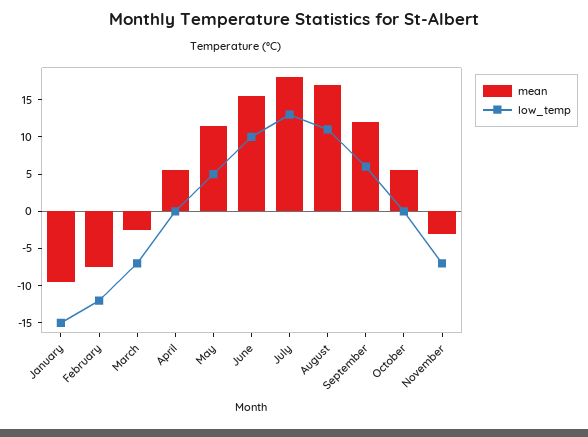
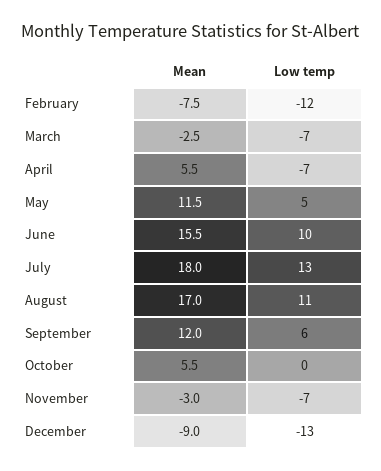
mean, January: -10 -> none
low_temp, January: -15 -> none
low_temp, April: 0 -> -7
mean, December: none -> -9
low_temp, December: none -> -13

